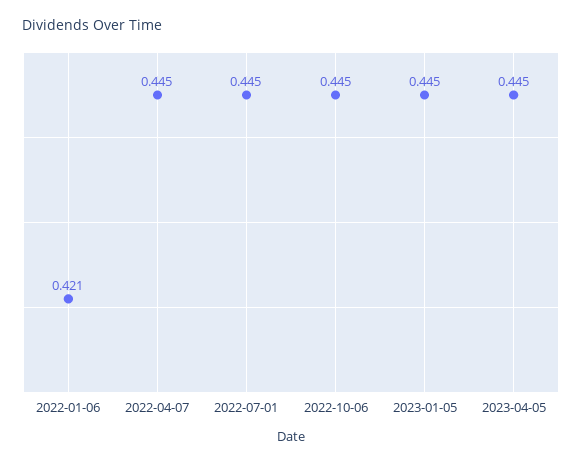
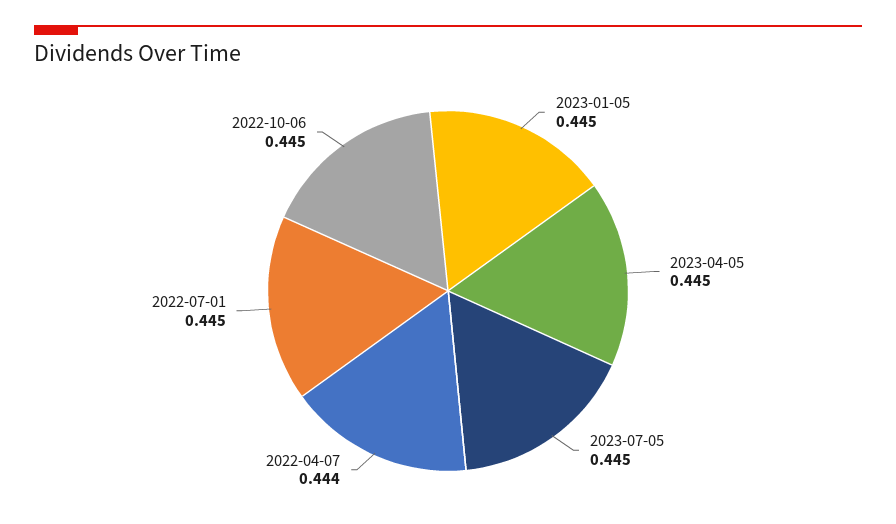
2022-01-06: 0.421 -> none
2022-04-07: 0.445 -> 0.444
2023-07-05: none -> 0.445

